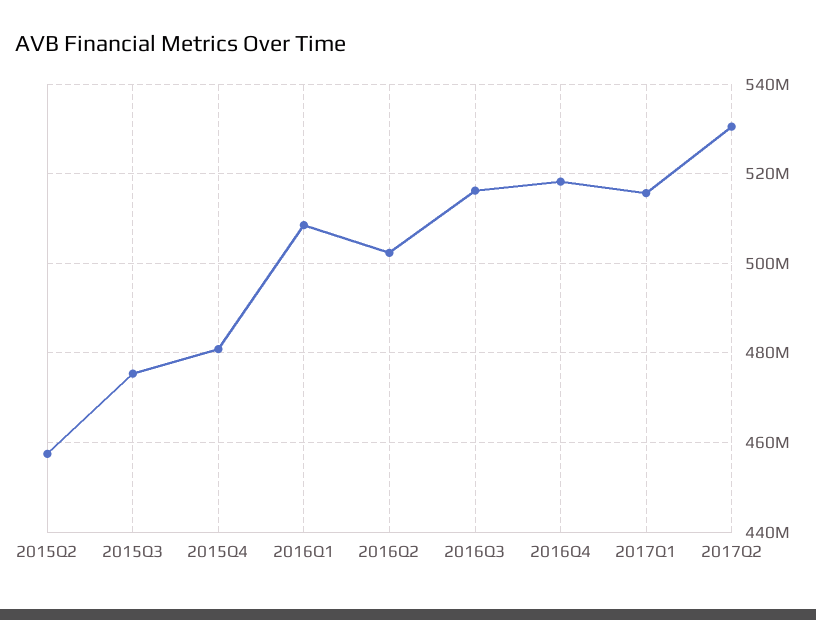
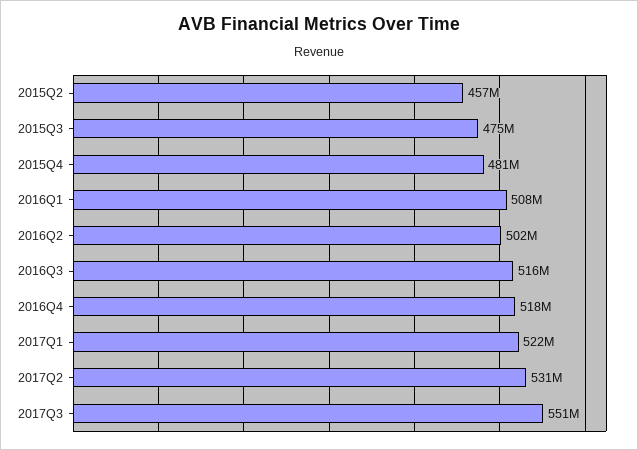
2017Q1: 516000000 -> 522000000
2017Q3: none -> 551000000

